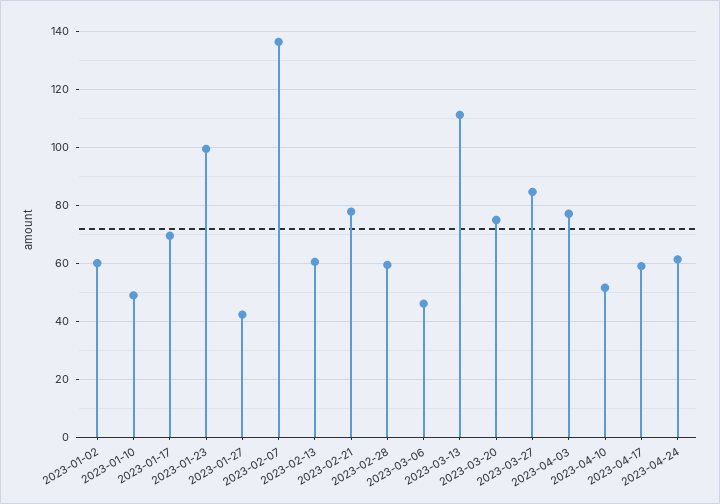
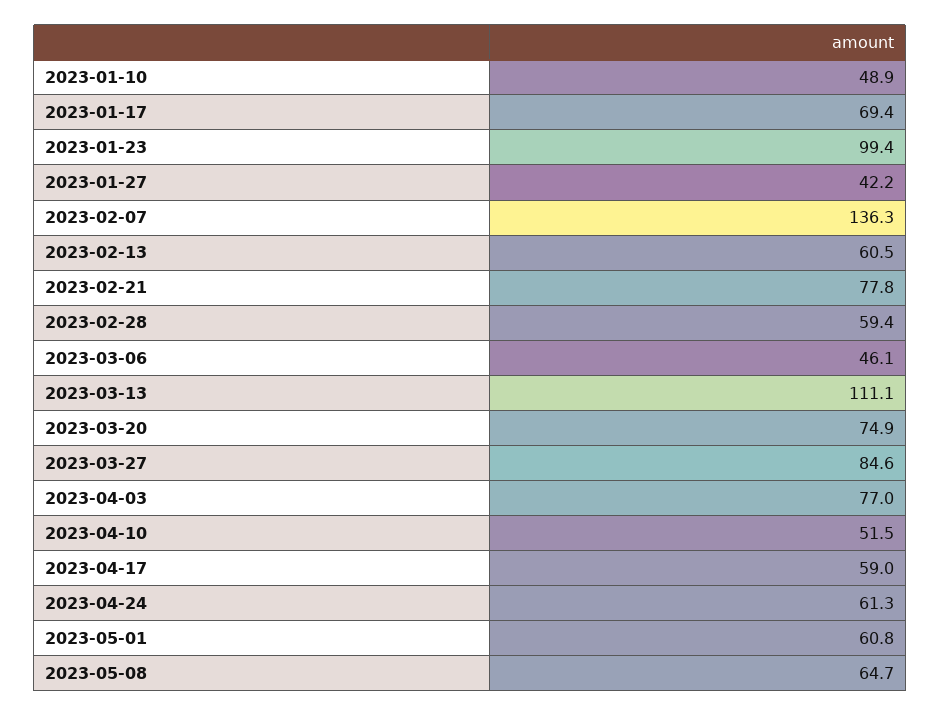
2023-01-02: 60 -> none
2023-05-01: none -> 60.8
2023-05-08: none -> 64.7

